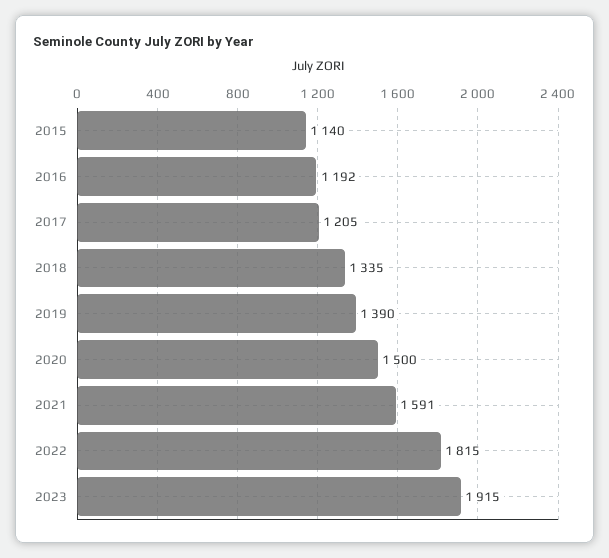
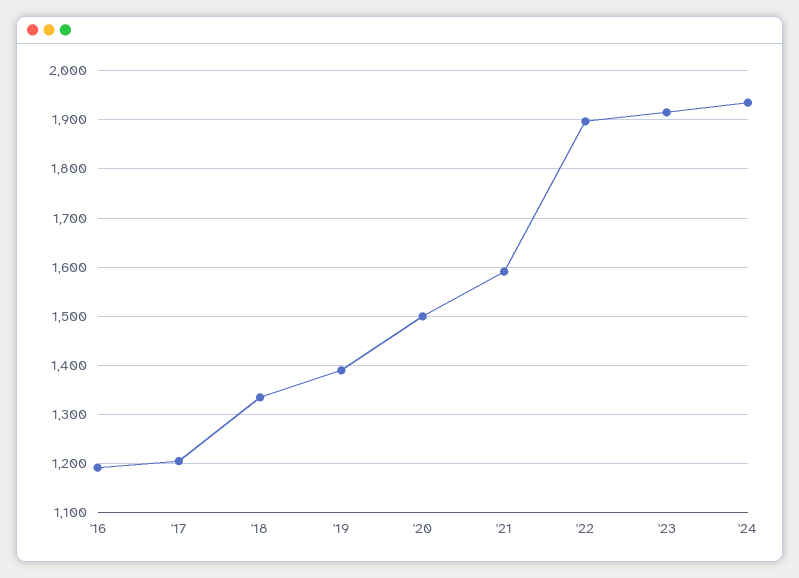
2015: 1140 -> none
2022: 1815 -> 1900
'24: none -> 1940

